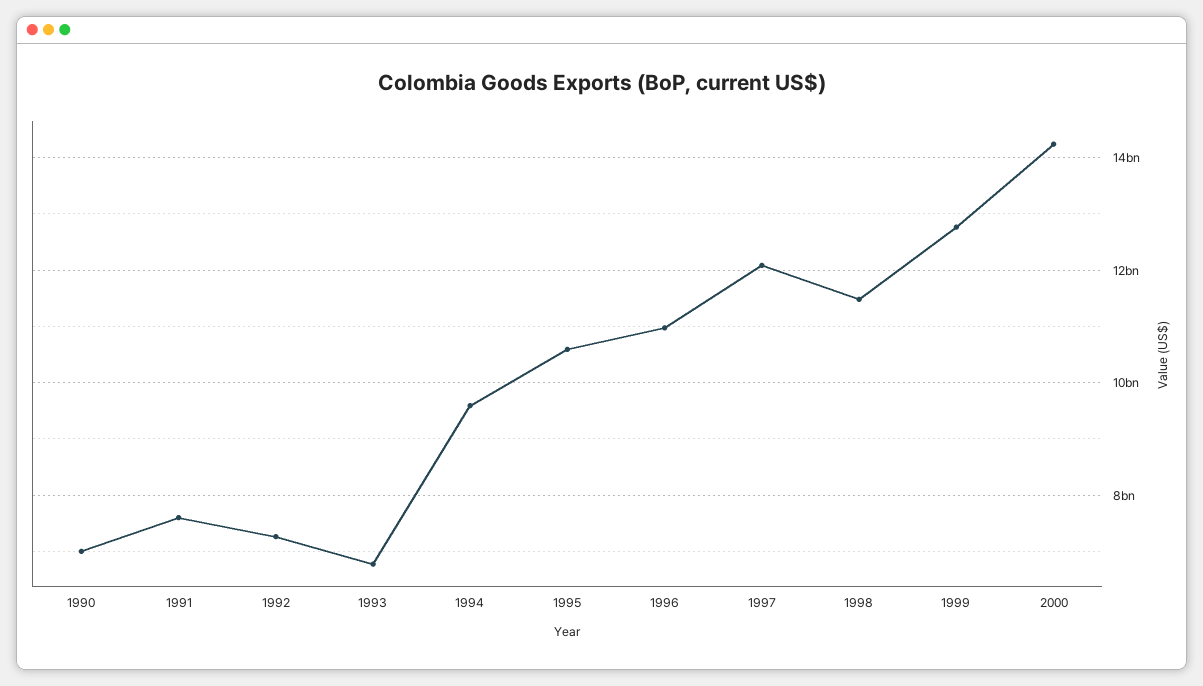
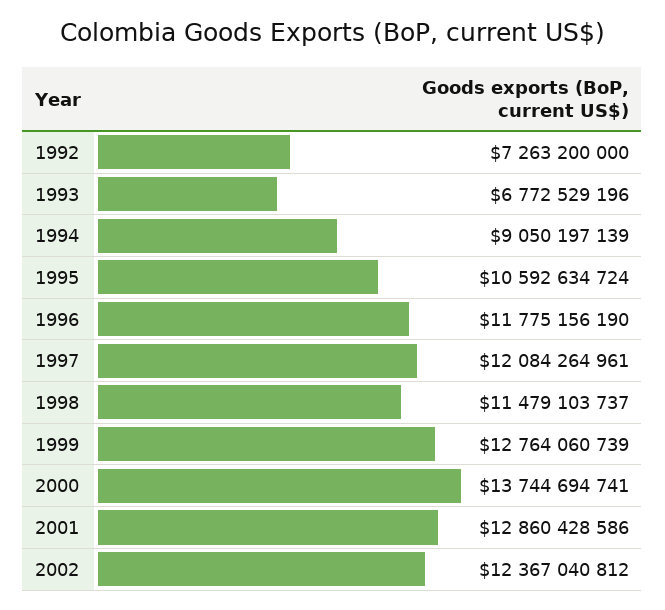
1990: 7000000000 -> none
1991: 7600000000 -> none
1994: 9600000000 -> 9050197139
1996: 11000000000 -> 11775156190
2000: 14200000000 -> 13744694741
2001: none -> 12860428586
2002: none -> 12367040812

